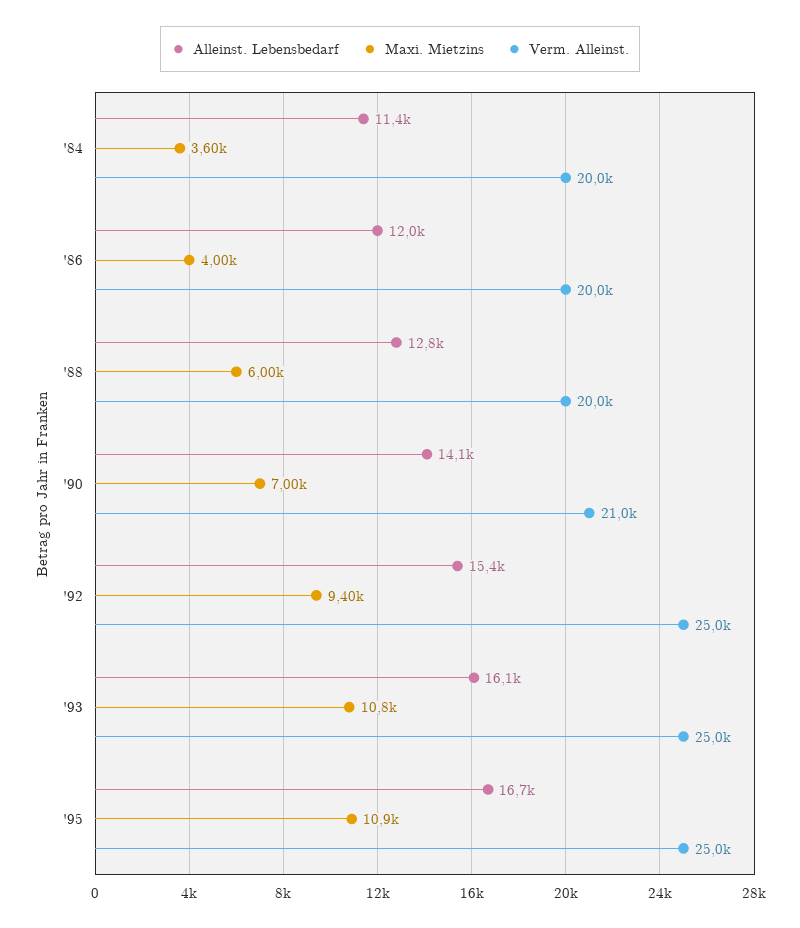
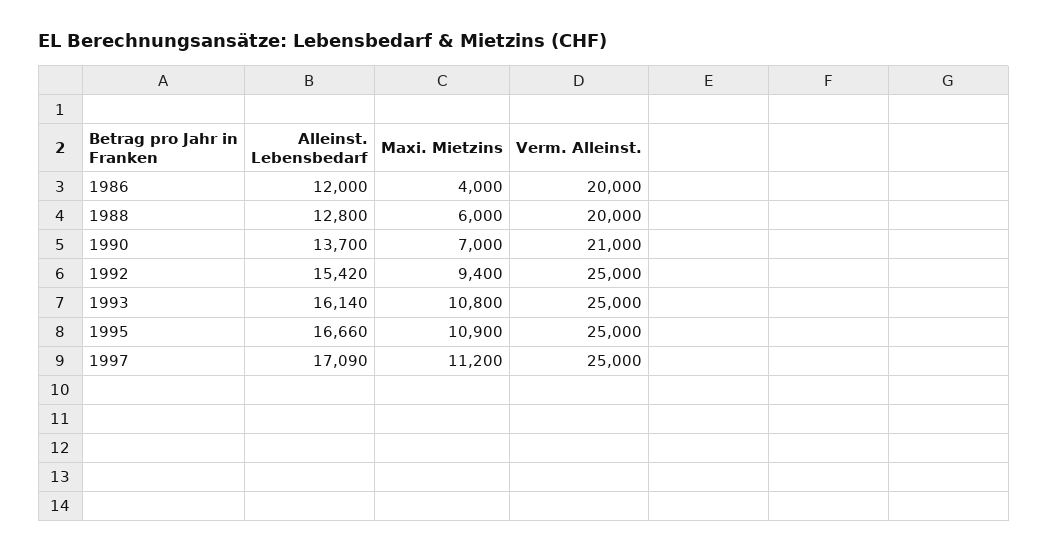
Alleinst. Lebensbedarf, '84: 11400 -> none
Maxi. Mietzins, '84: 3600 -> none
Verm. Alleinst., '84: 20000 -> none
Alleinst. Lebensbedarf, '90: 14100 -> 13700
Alleinst. Lebensbedarf, 1997: none -> 17090
Maxi. Mietzins, 1997: none -> 11200
Verm. Alleinst., 1997: none -> 25000

